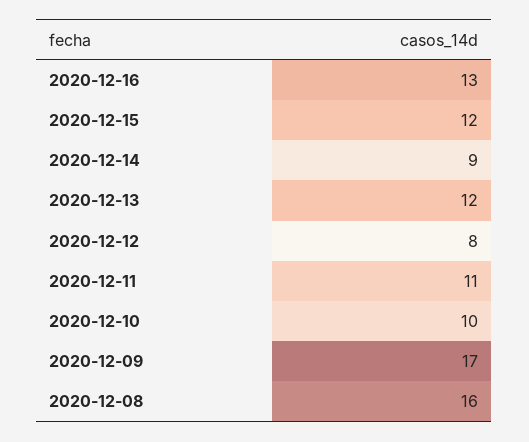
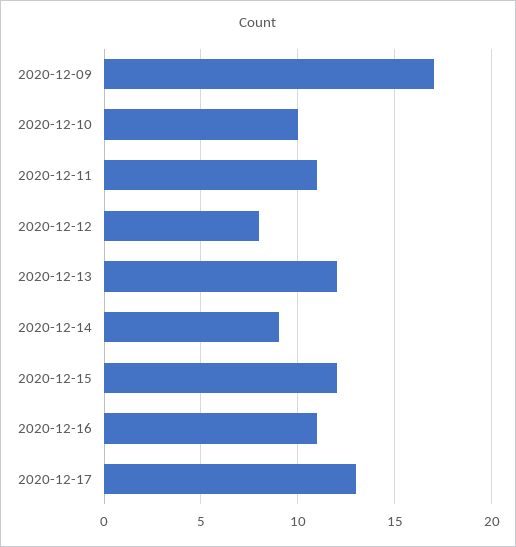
2020-12-16: 13 -> 11
2020-12-08: 16 -> none
2020-12-17: none -> 13

